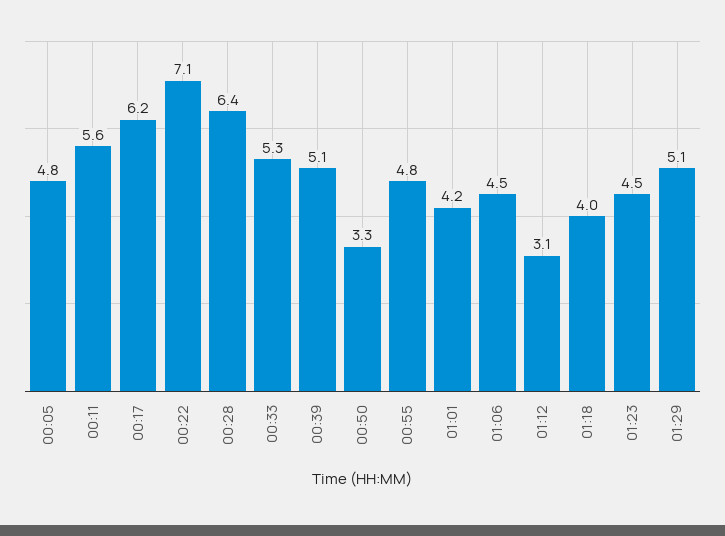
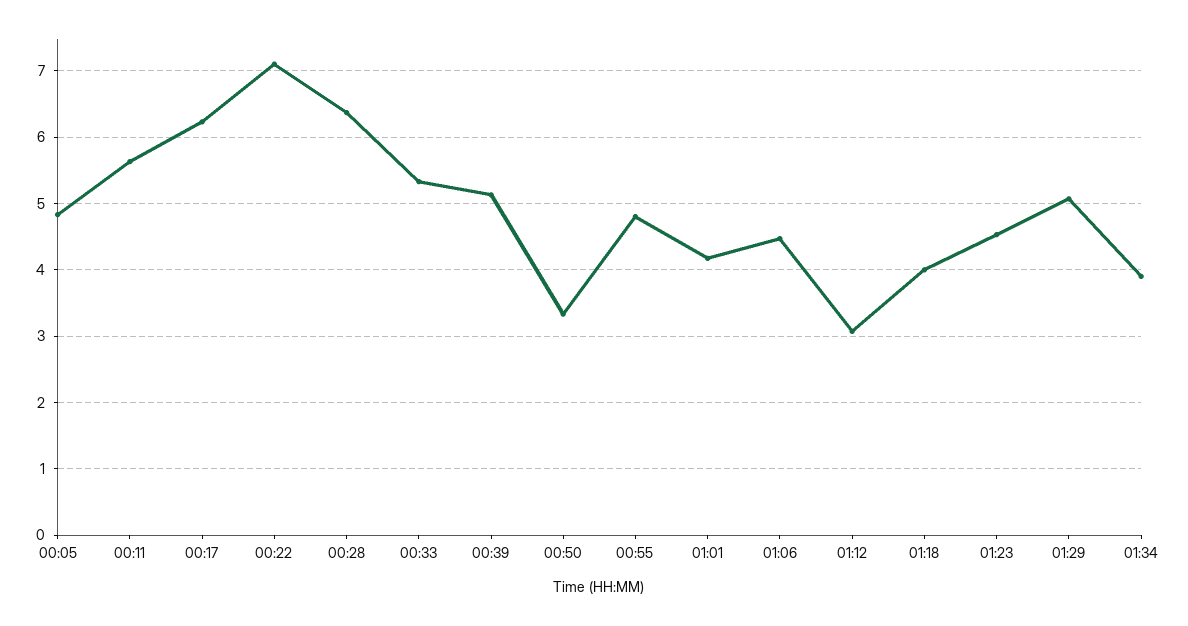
01:34: none -> 3.9

